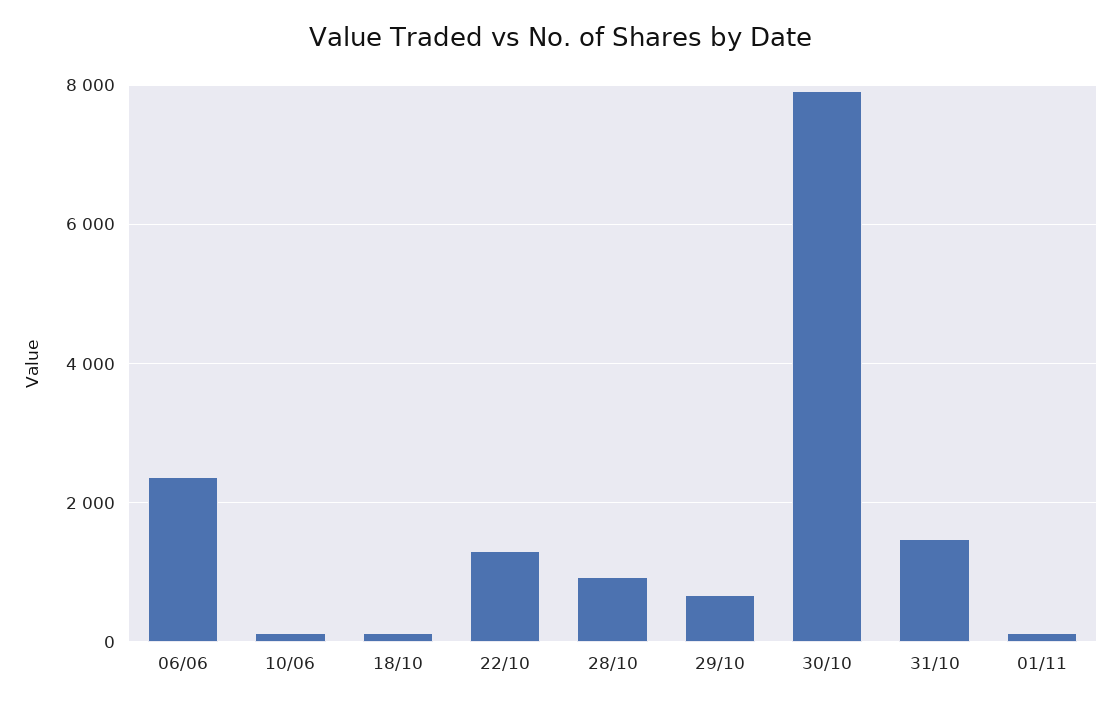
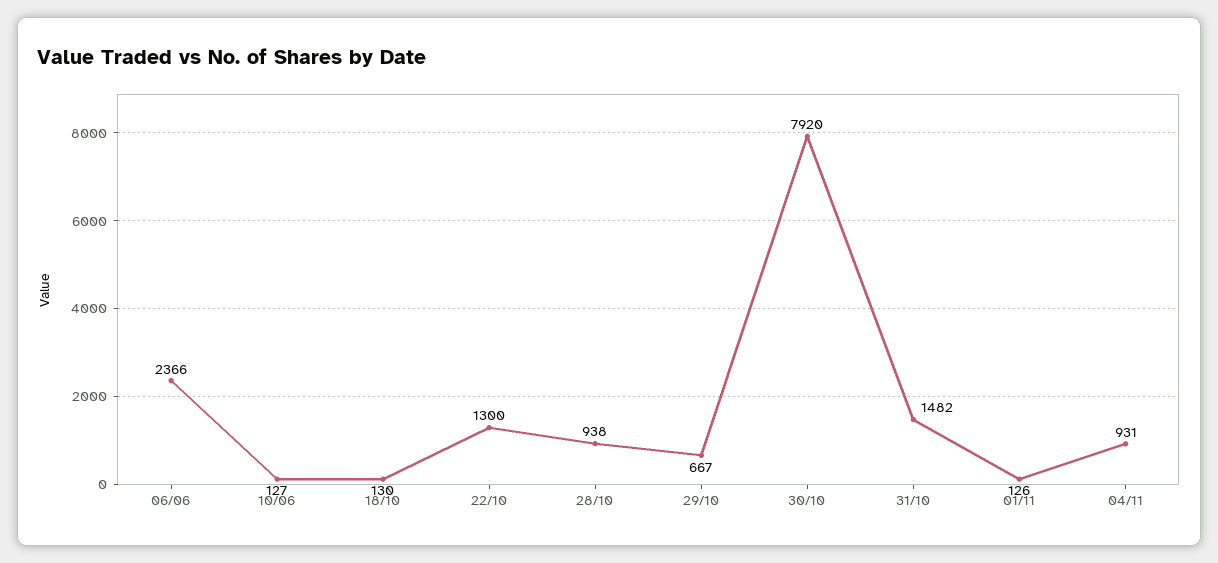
04/11: none -> 931

